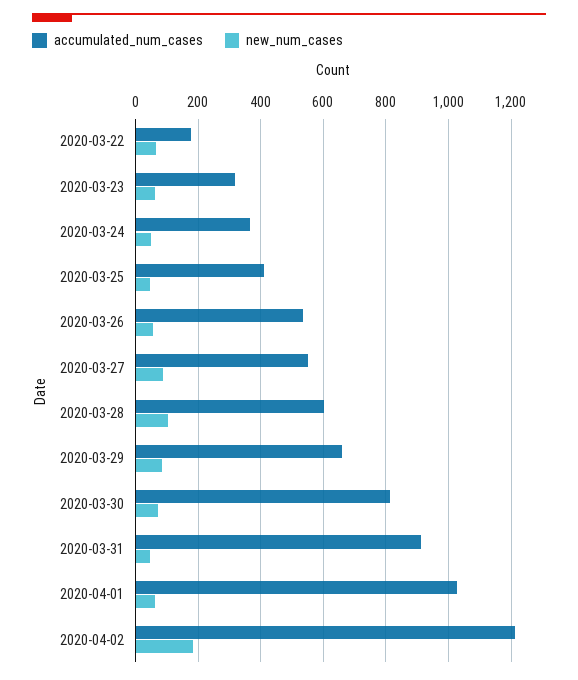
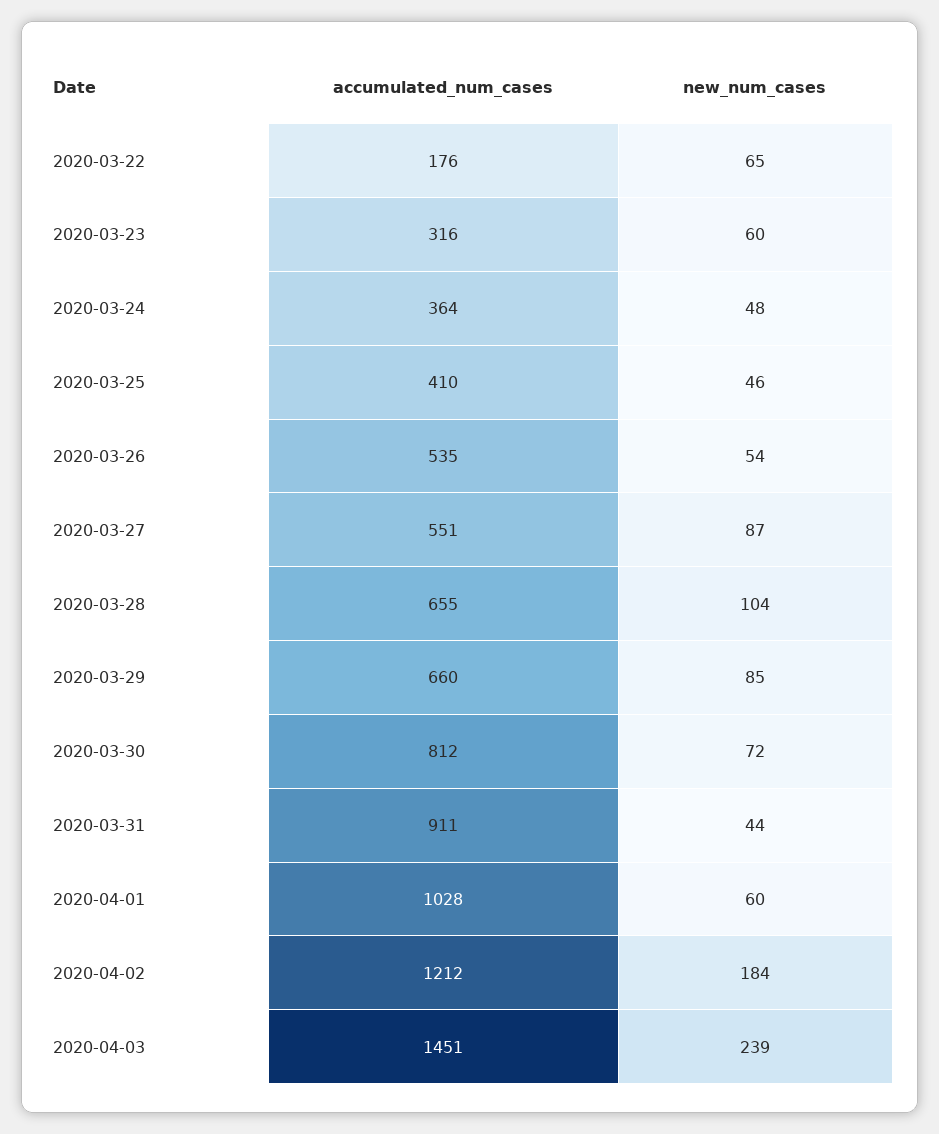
accumulated_num_cases, 2020-03-28: 600 -> 655
accumulated_num_cases, 2020-04-03: none -> 1451
new_num_cases, 2020-04-03: none -> 239

